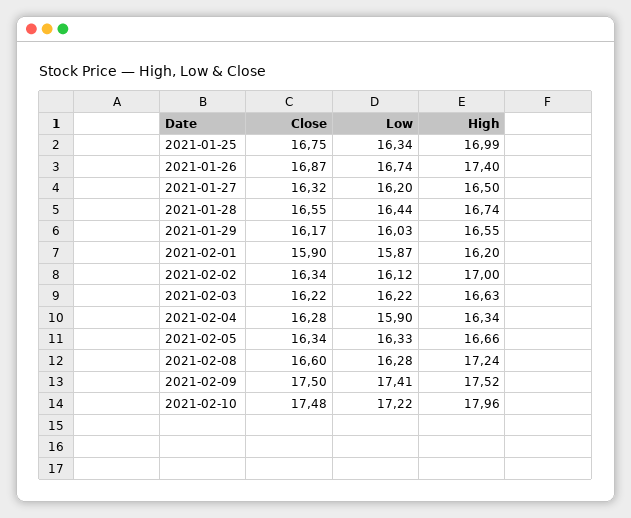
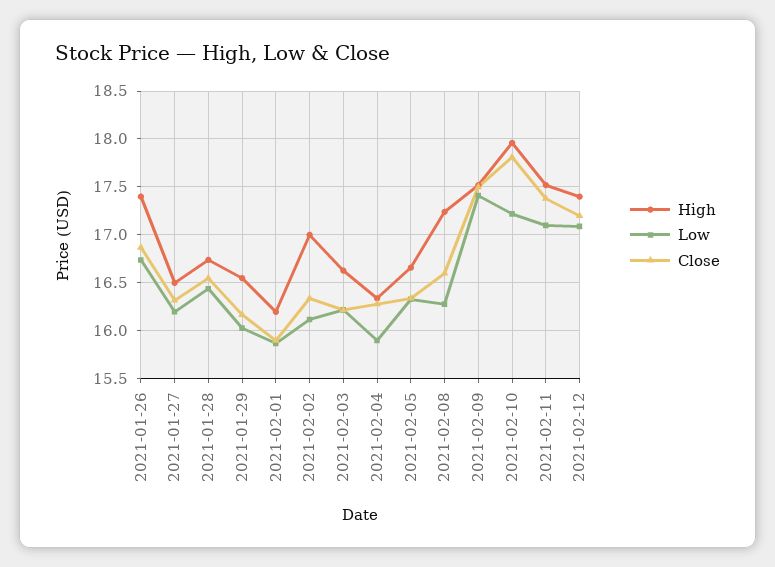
Close, 2021-01-25: 16.75 -> none
Low, 2021-01-25: 16.34 -> none
High, 2021-01-25: 16.99 -> none
Close, 2021-02-10: 17.48 -> 17.8
High, 2021-02-11: none -> 17.5
Low, 2021-02-11: none -> 17.1
Close, 2021-02-11: none -> 17.4
High, 2021-02-12: none -> 17.4
Low, 2021-02-12: none -> 17.1
Close, 2021-02-12: none -> 17.2

